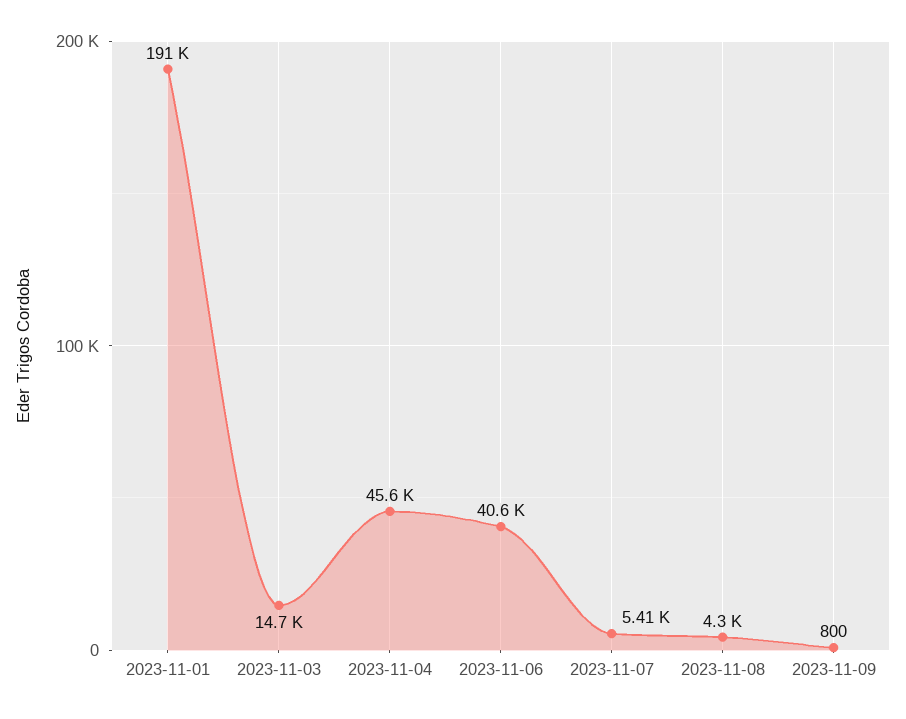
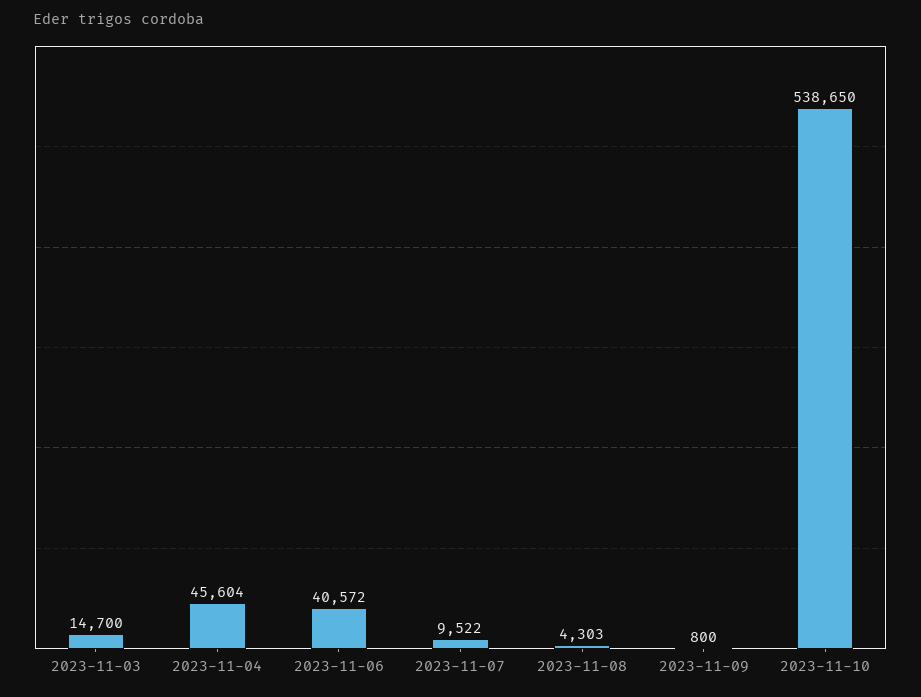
2023-11-01: 191000 -> none
2023-11-07: 5410 -> 9522
2023-11-10: none -> 538650

